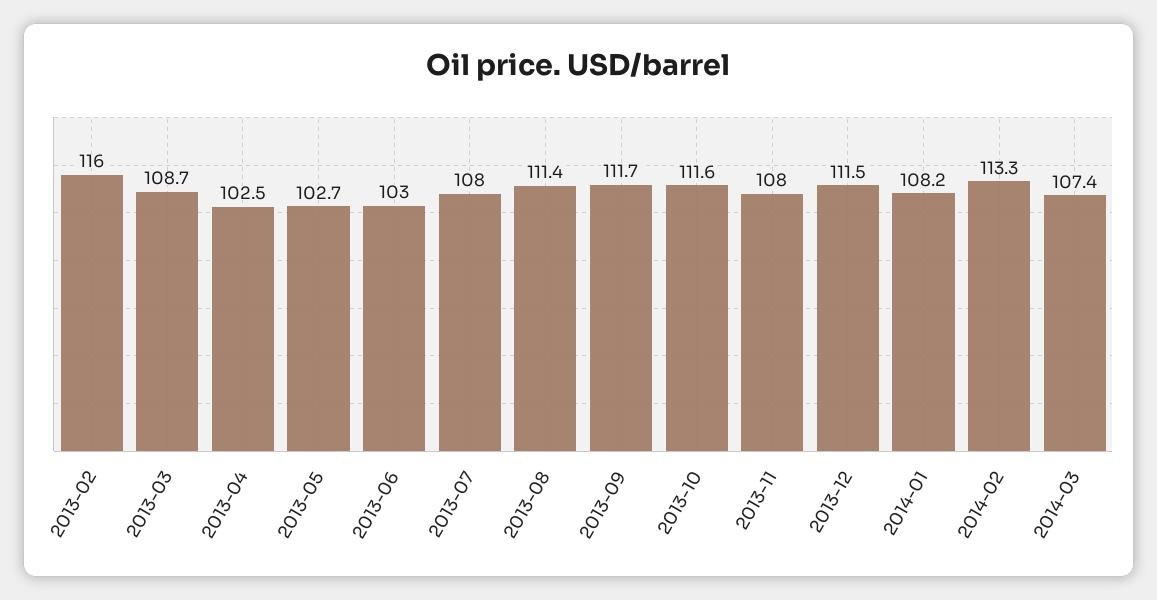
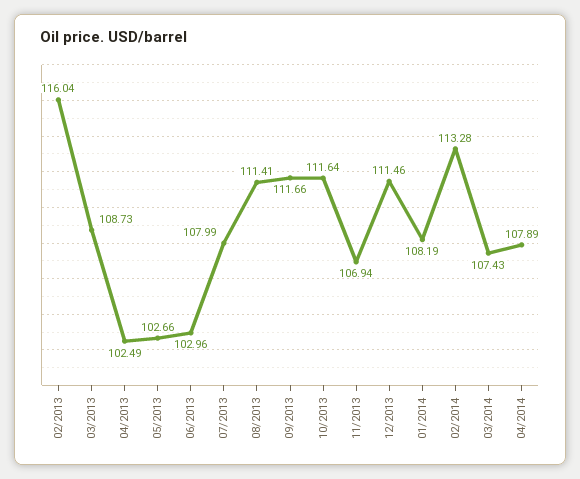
2013-11: 108 -> 106.94
04/2014: none -> 107.89

